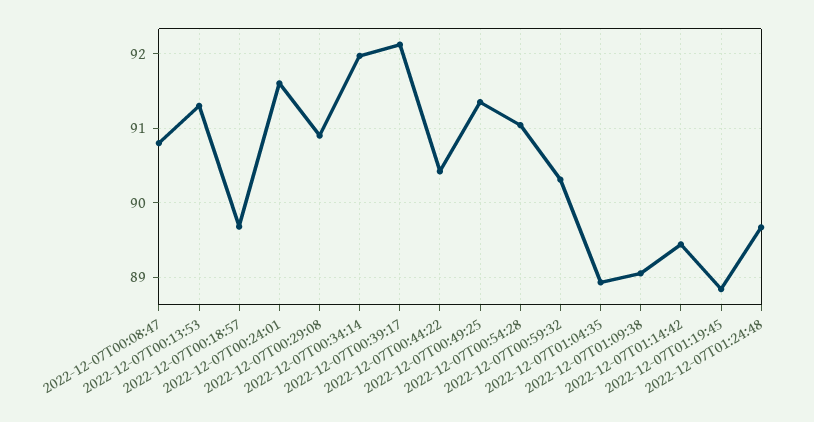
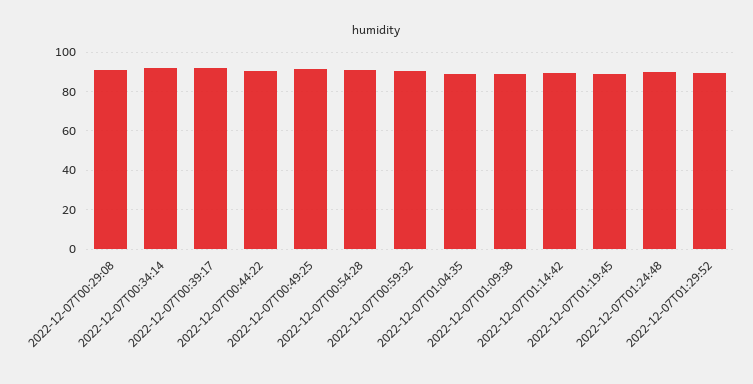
2022-12-07T00:08:47: 90.8 -> none
2022-12-07T00:13:53: 91.3 -> none
2022-12-07T00:18:57: 89.7 -> none
2022-12-07T00:24:01: 91.6 -> none
2022-12-07T01:29:52: none -> 90

